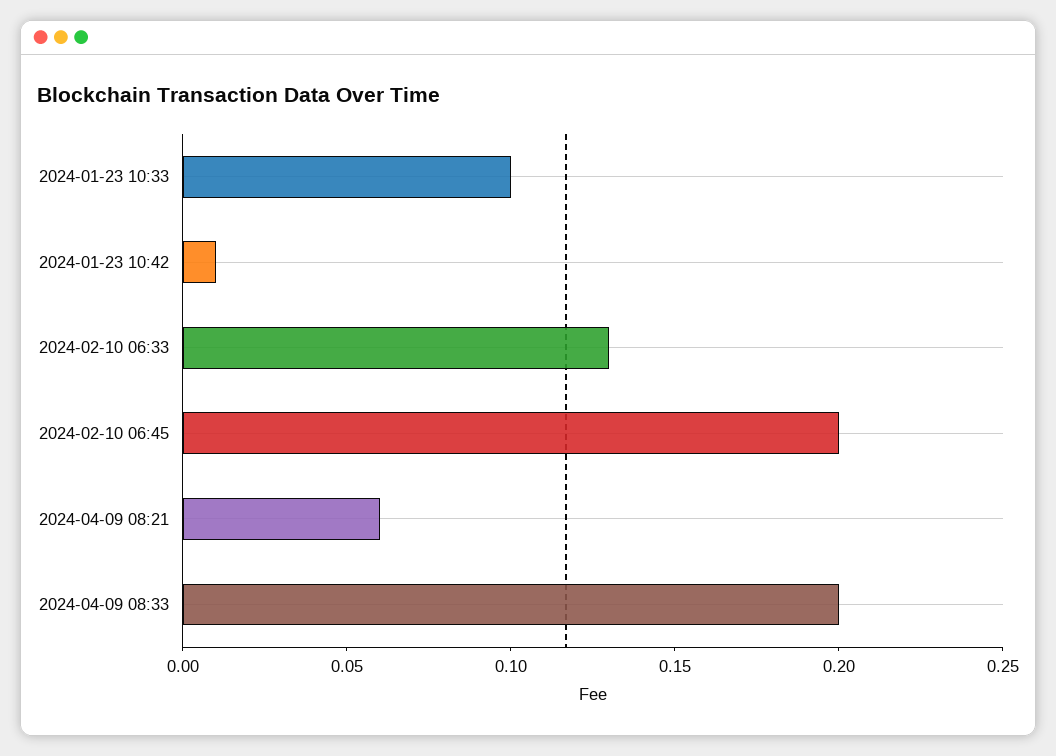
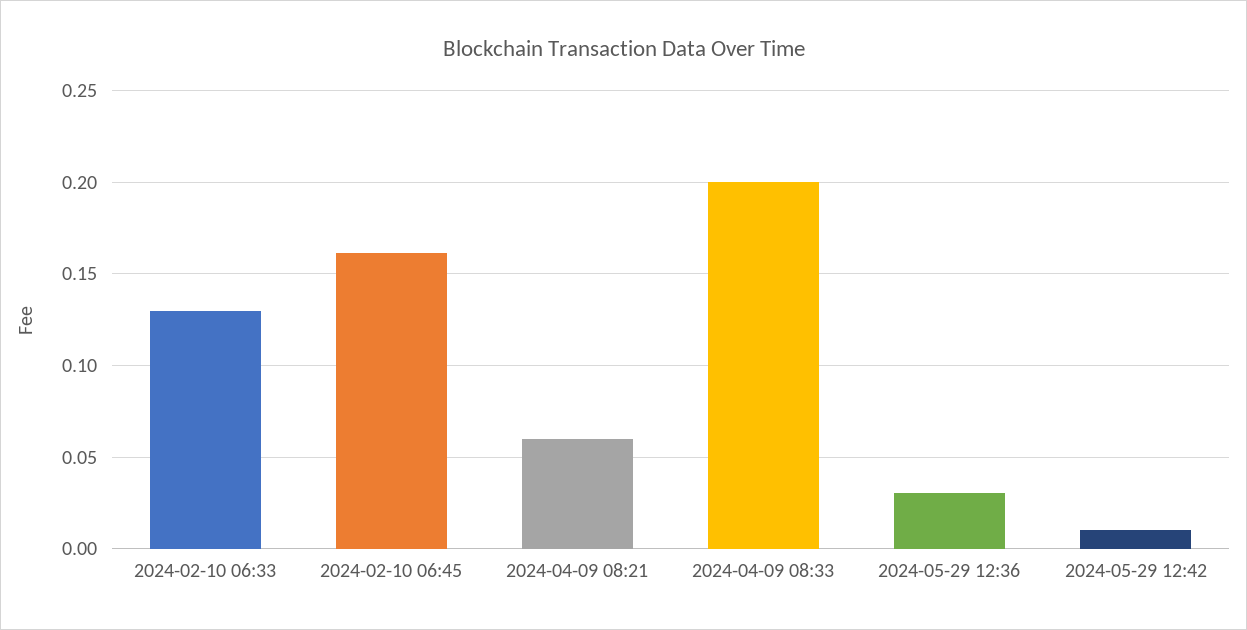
2024-01-23 10:33: 0.1 -> none
2024-01-23 10:42: 0.01 -> none
2024-02-10 06:45: 0.2 -> 0.16
2024-05-29 12:36: none -> 0.03
2024-05-29 12:42: none -> 0.01

